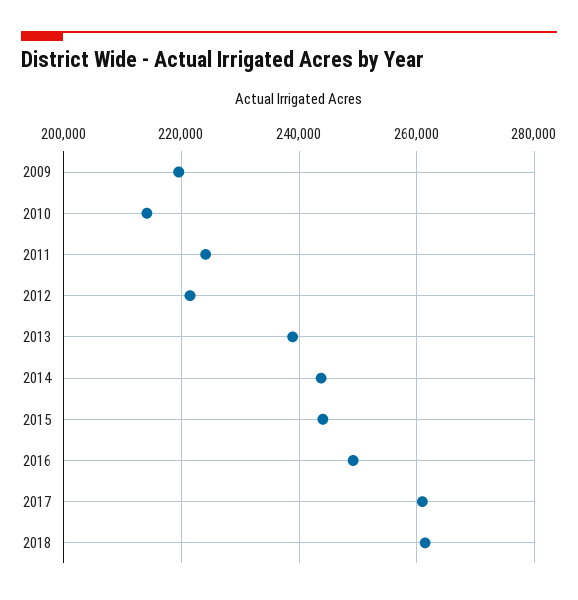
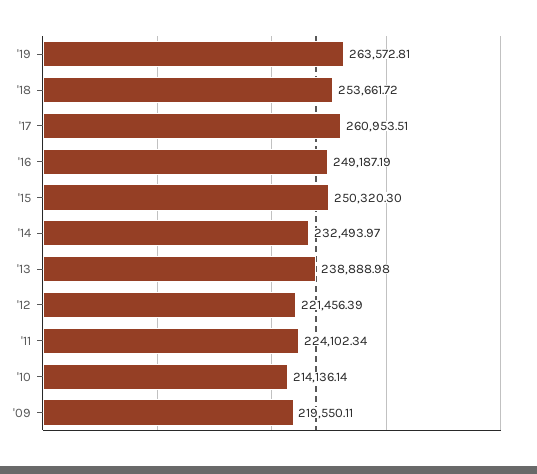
2014: 244000 -> 232493.97
2015: 244000 -> 250320.3
2018: 262000 -> 253661.72
'19: none -> 263572.81

